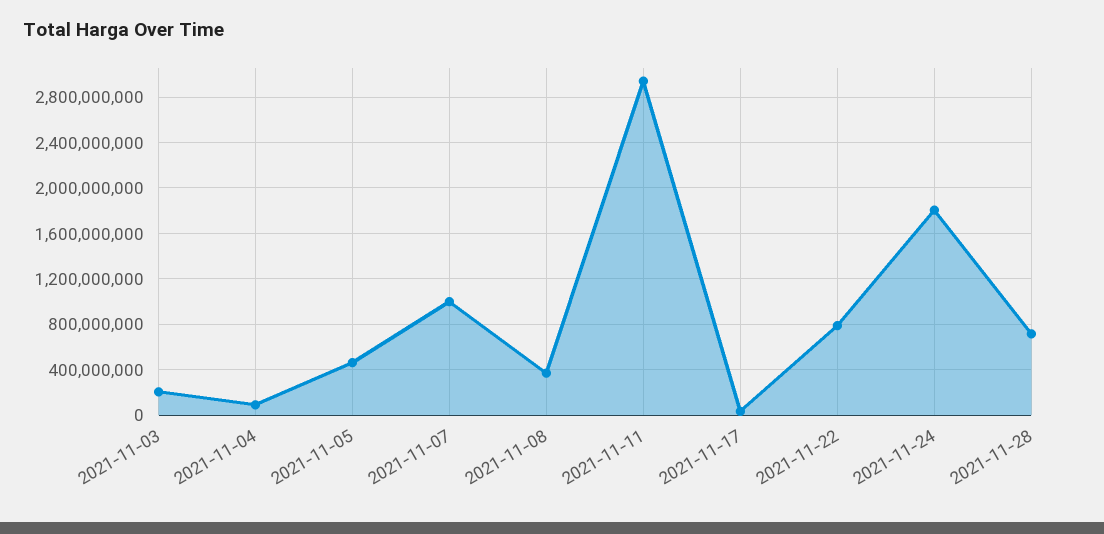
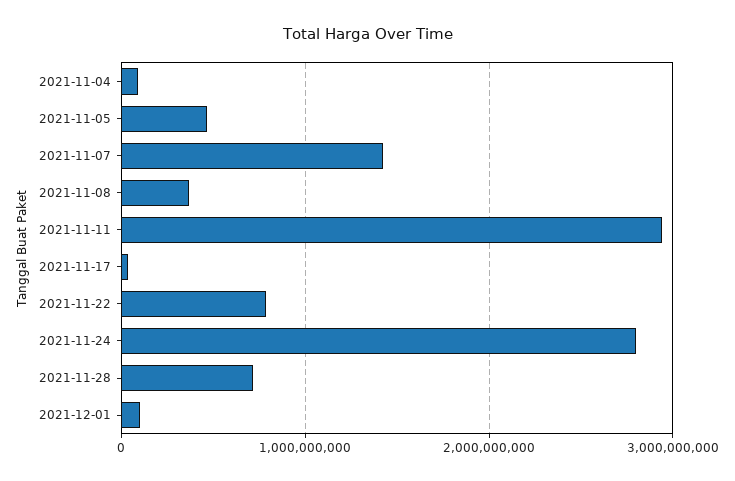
2021-11-03: 200000000 -> none
2021-11-07: 1000000000 -> 1400000000
2021-11-24: 1800000000 -> 2800000000
2021-12-01: none -> 100000000

